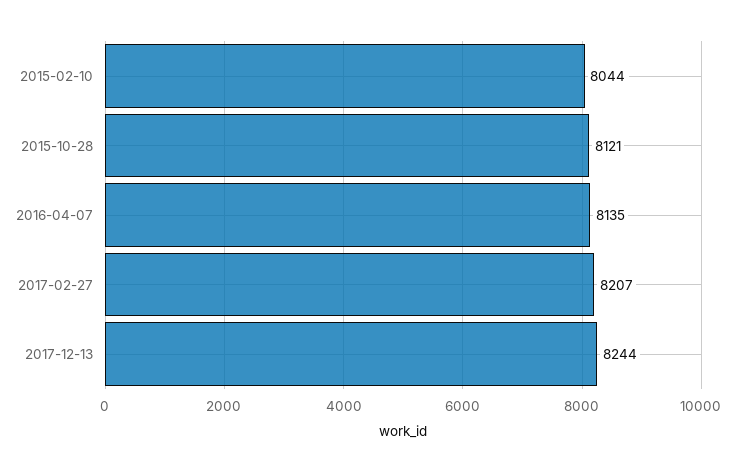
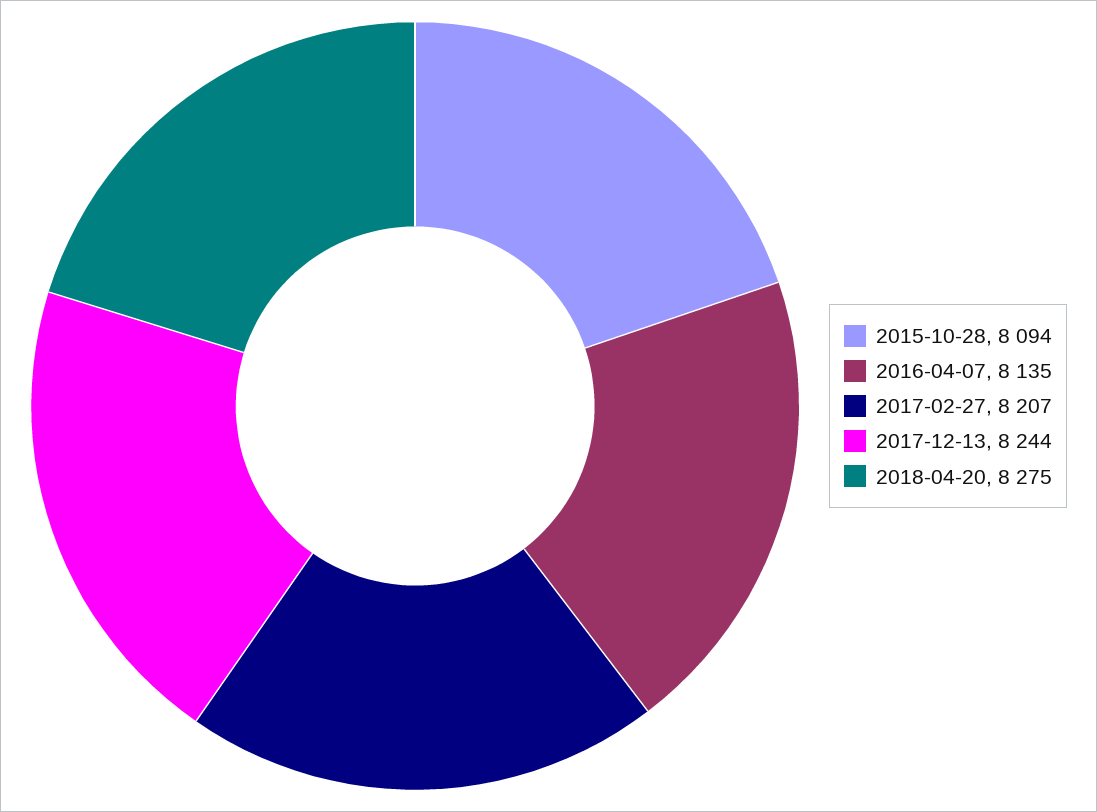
2015-02-10: 8044 -> none
2015-10-28: 8121 -> 8094
2018-04-20: none -> 8275

